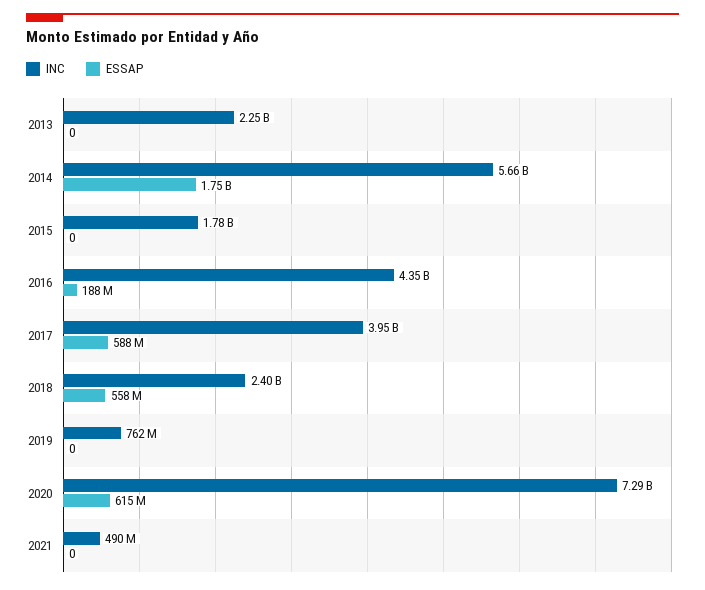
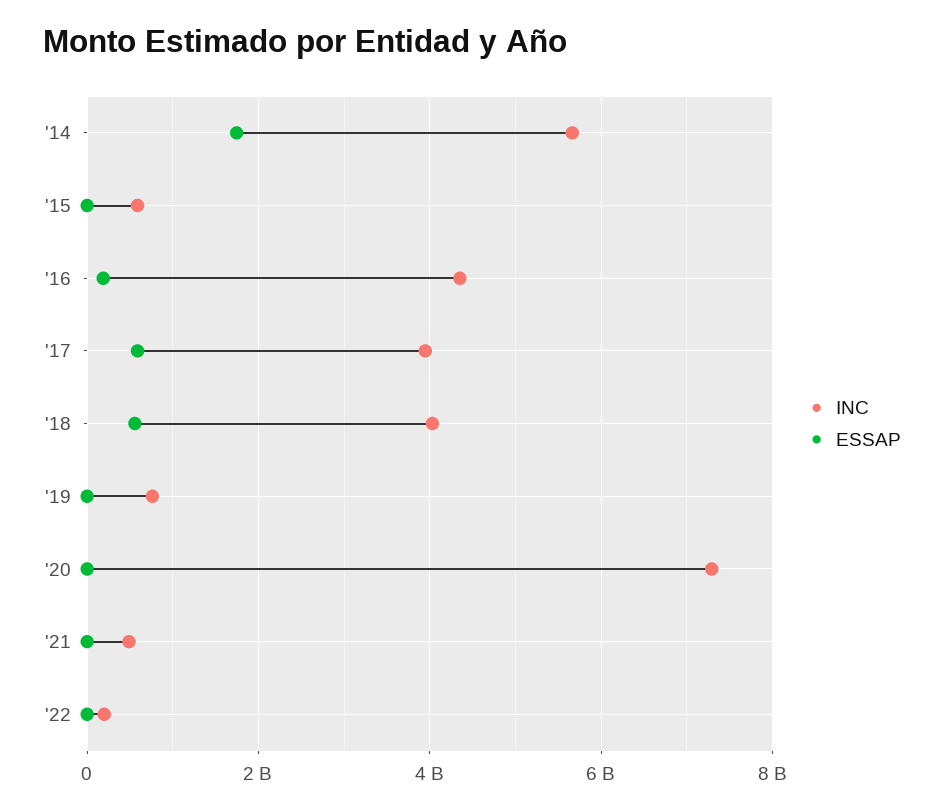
INC, 2013: 2250000000 -> none
ESSAP, 2013: 0 -> none
INC, 2015: 1780000000 -> 600000000
INC, 2018: 2400000000 -> 4000000000
ESSAP, 2020: 615000000 -> 0
INC, '22: none -> 200000000
ESSAP, '22: none -> 0

